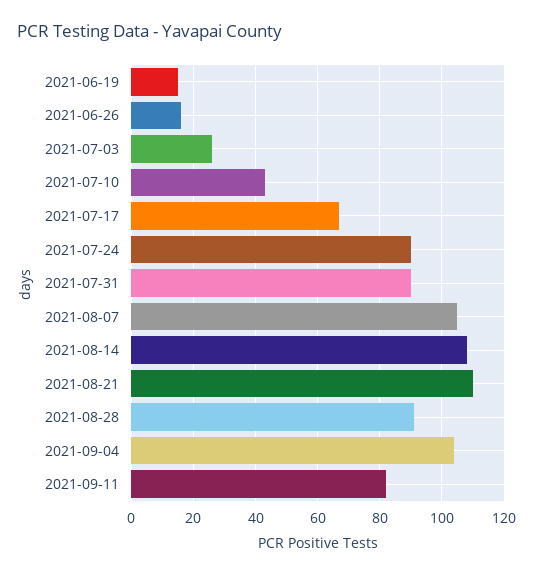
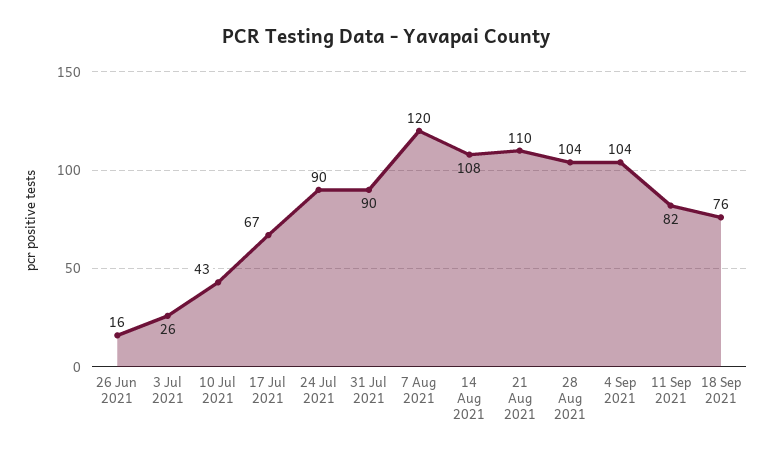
2021-06-19: 15 -> none
2021-08-07: 105 -> 120
2021-08-28: 90 -> 104
18 Sep 2021: none -> 76

